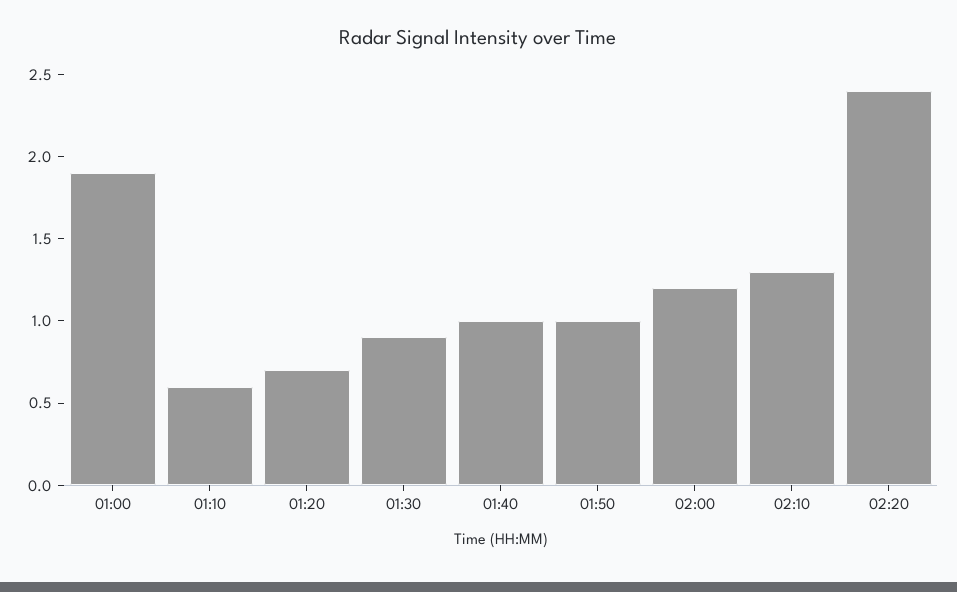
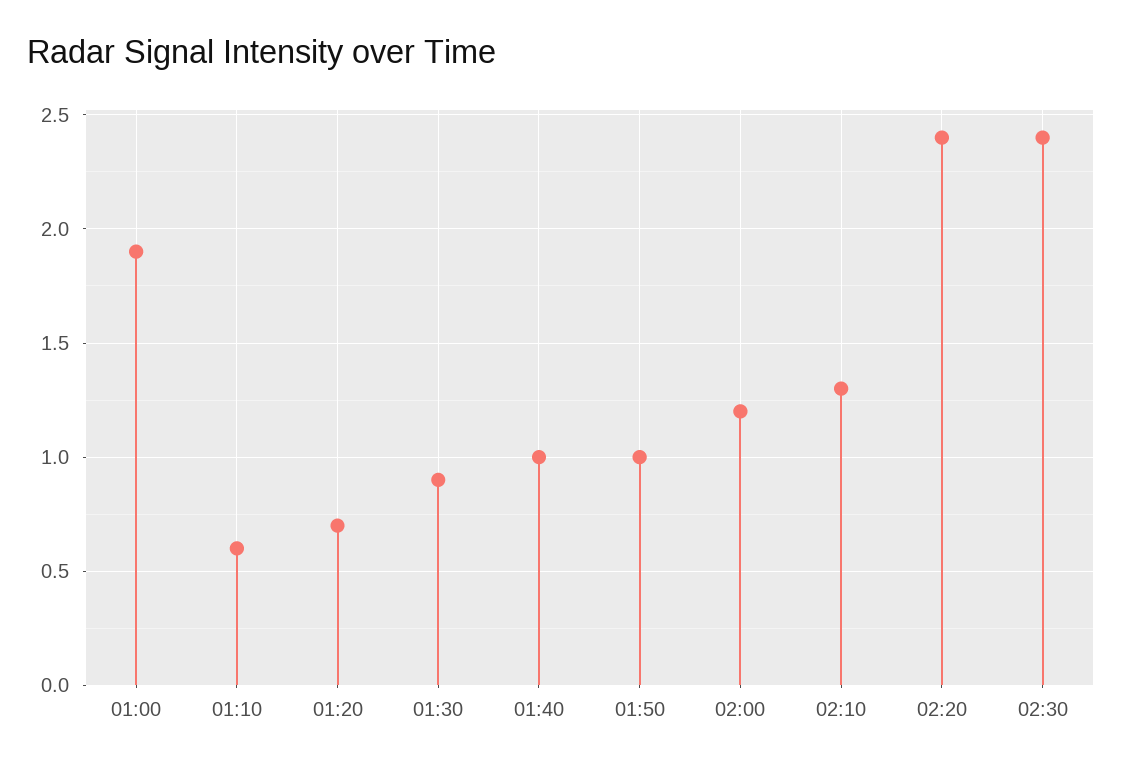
02:30: none -> 2.4

